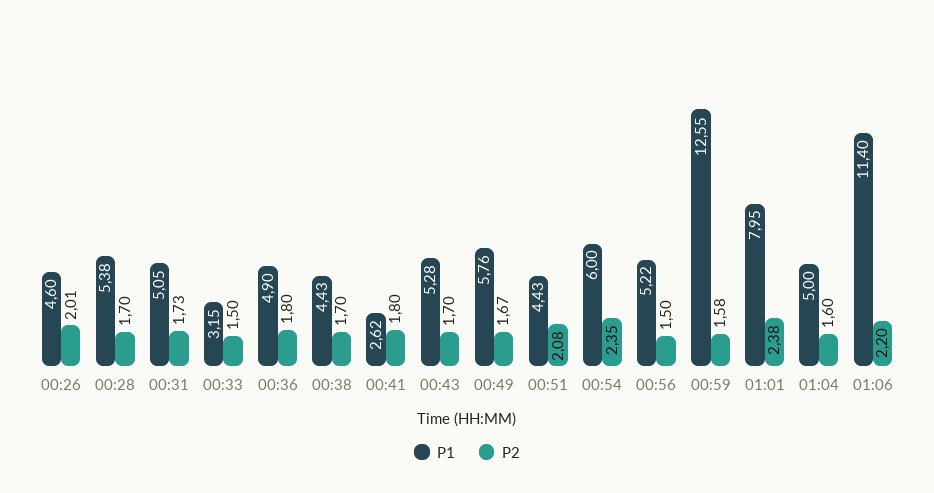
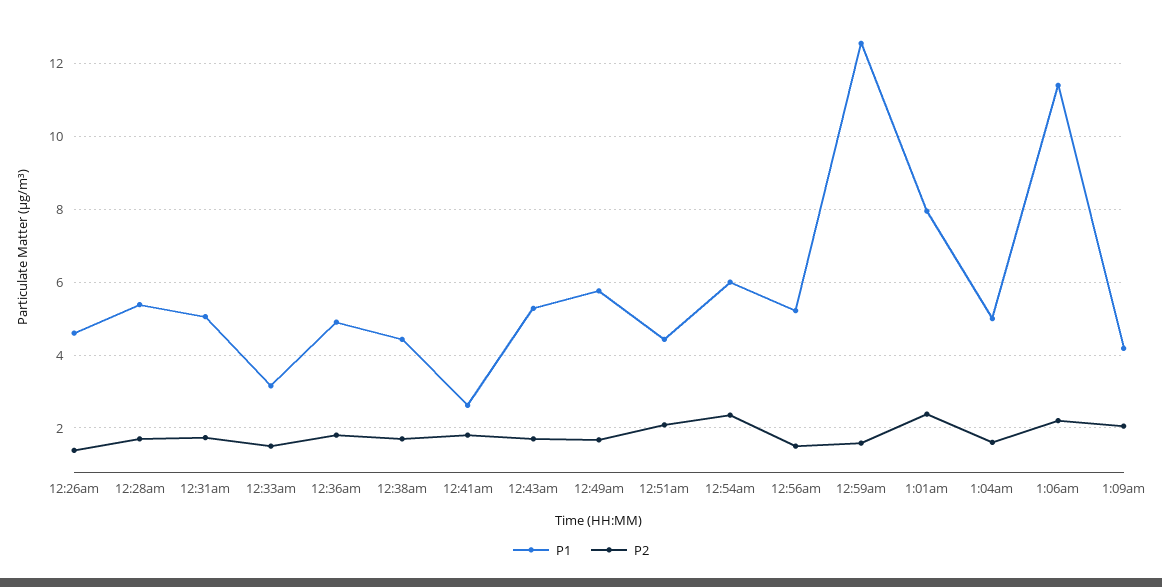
P2, 00:26: 2.01 -> 1.4
P1, 1:09am: none -> 4.2
P2, 1:09am: none -> 2

